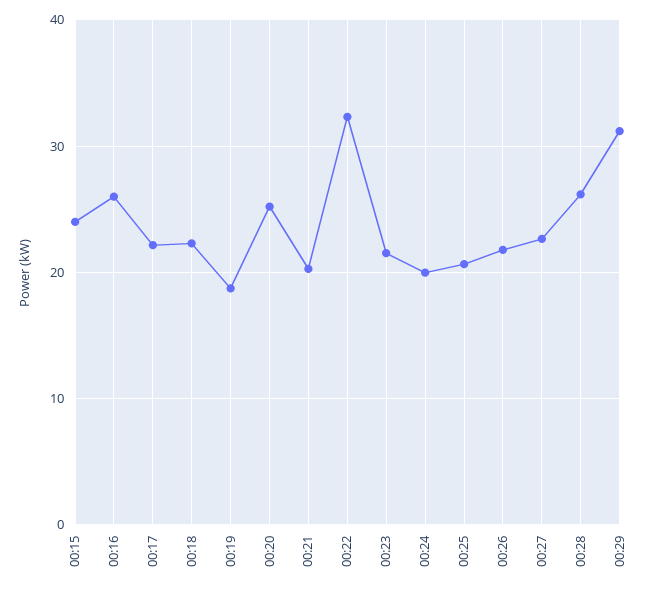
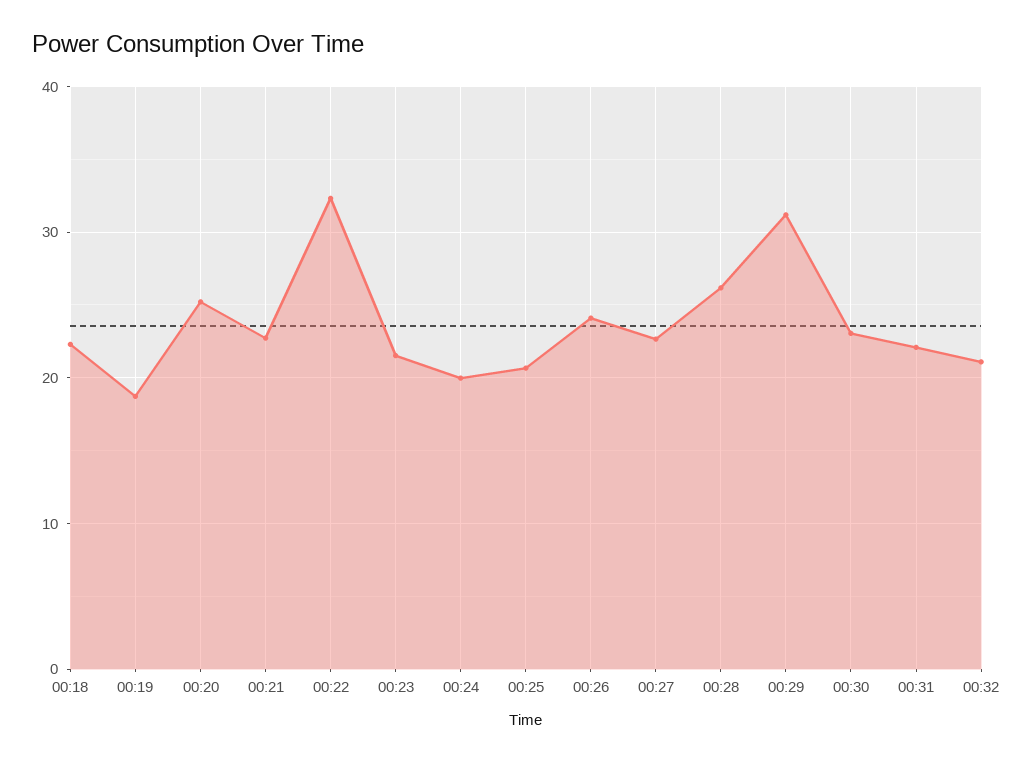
00:15: 24 -> none
00:16: 26 -> none
00:17: 22 -> none
00:21: 20 -> 23
00:26: 22 -> 24
00:30: none -> 23
00:31: none -> 22
00:32: none -> 21

